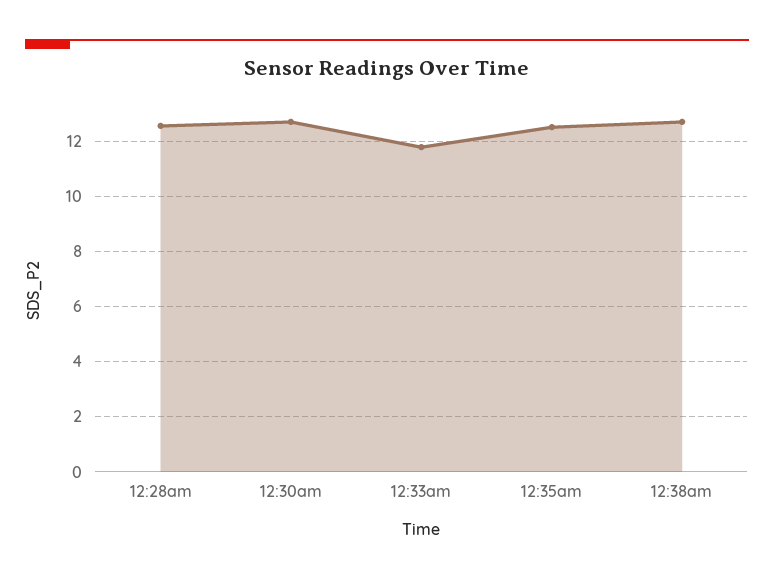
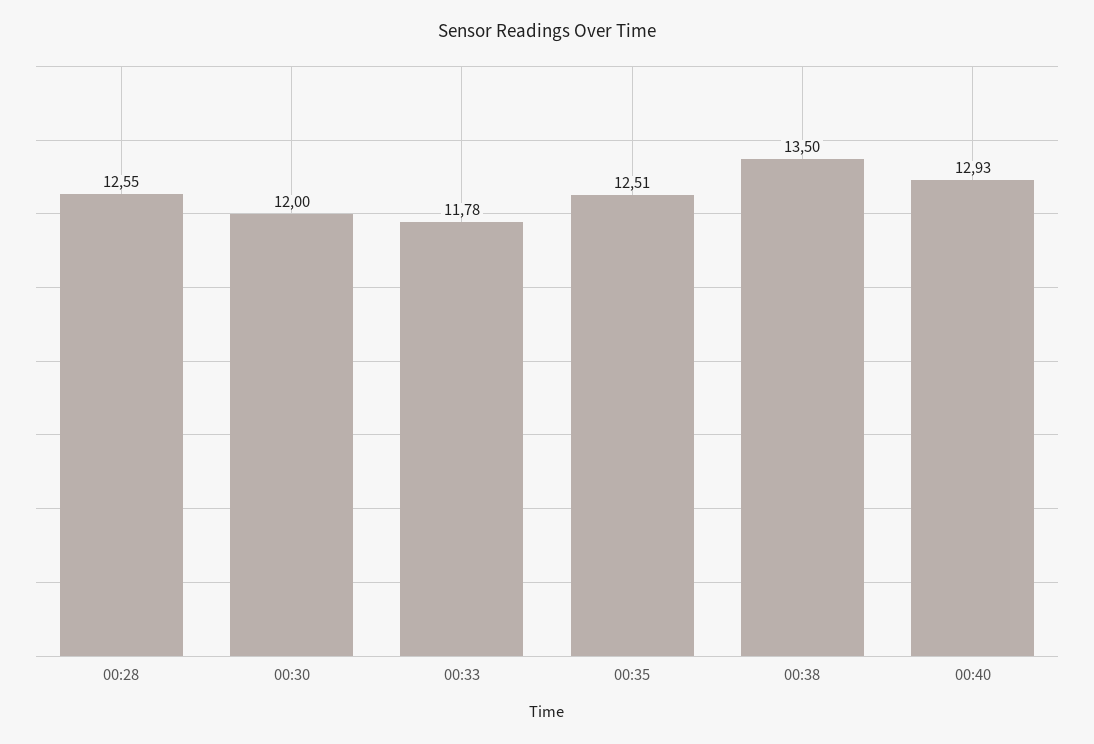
12:30am: 12.75 -> 12
12:38am: 12.75 -> 13.5
00:40: none -> 12.93

